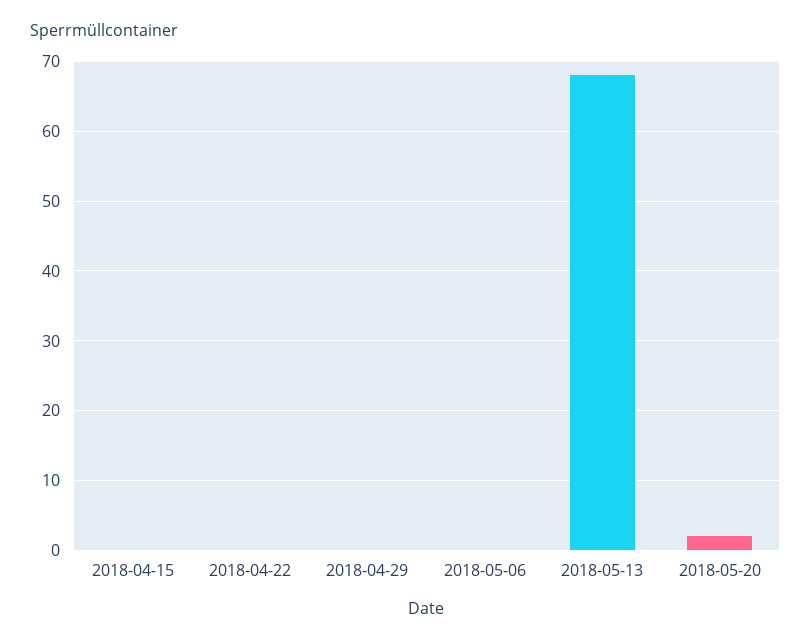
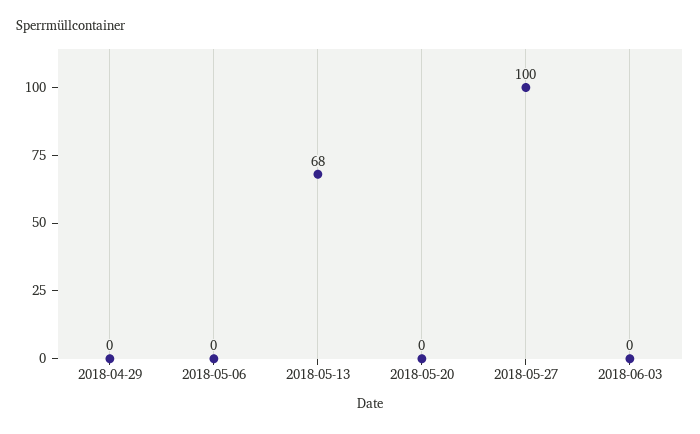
2018-04-15: 0 -> none
2018-04-22: 0 -> none
2018-05-20: 2 -> 0
2018-05-27: none -> 100
2018-06-03: none -> 0

